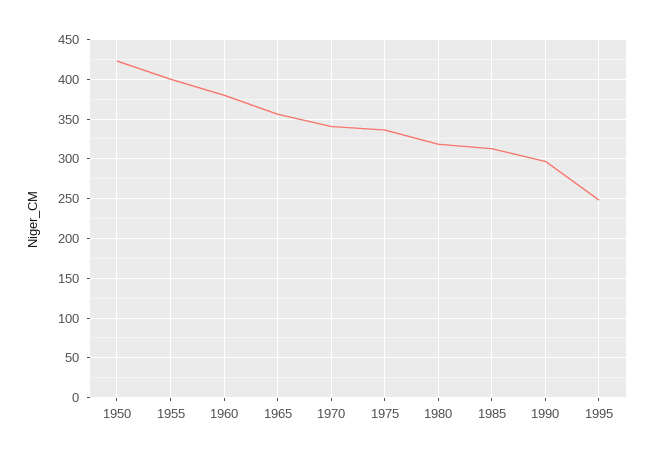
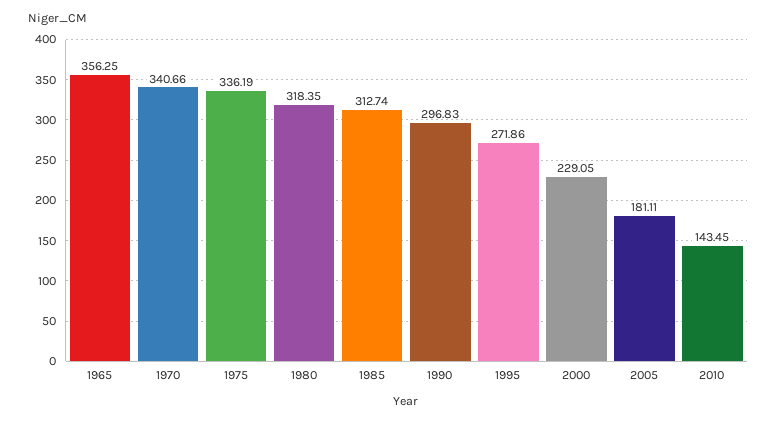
1950: 420 -> none
1955: 400 -> none
1960: 380 -> none
1995: 250 -> 271.86
2000: none -> 229.05
2005: none -> 181.11
2010: none -> 143.45

